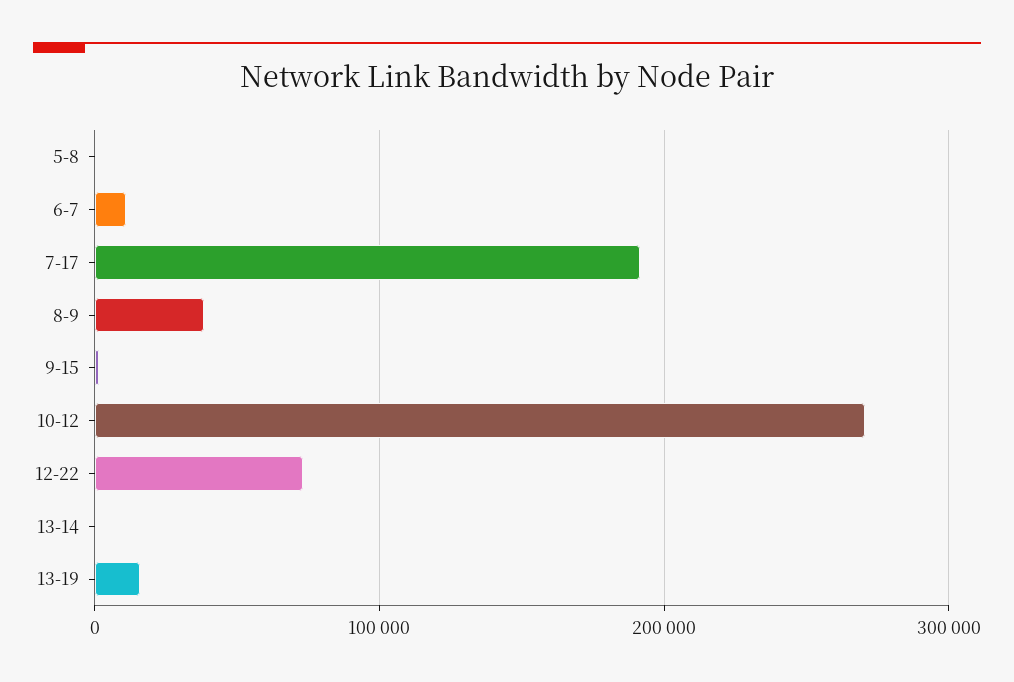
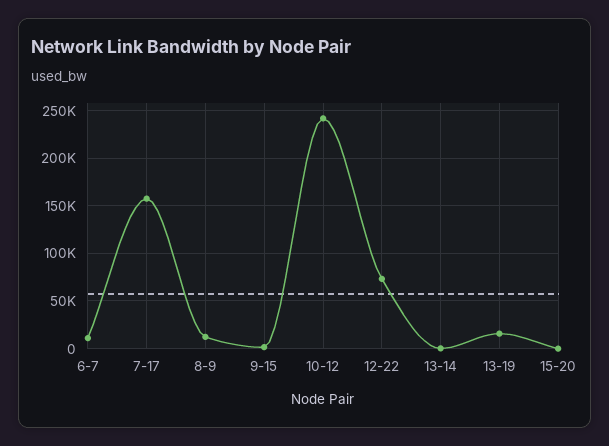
5-8: 0 -> none
7-17: 190000 -> 160000
8-9: 40000 -> 10000
10-12: 270000 -> 240000
15-20: none -> 0

